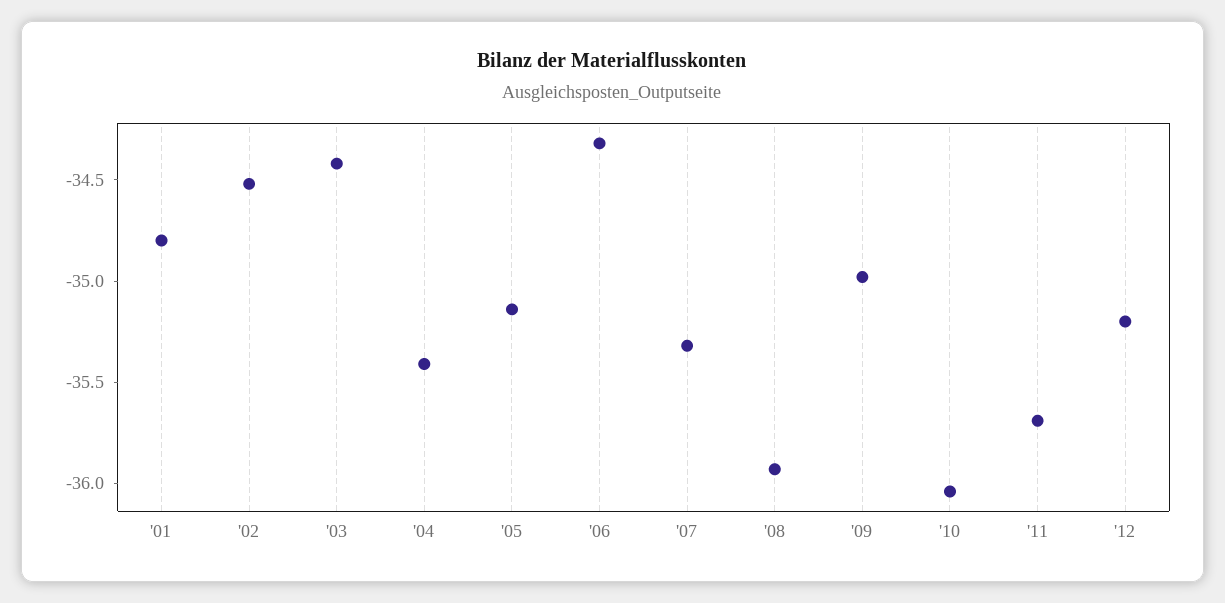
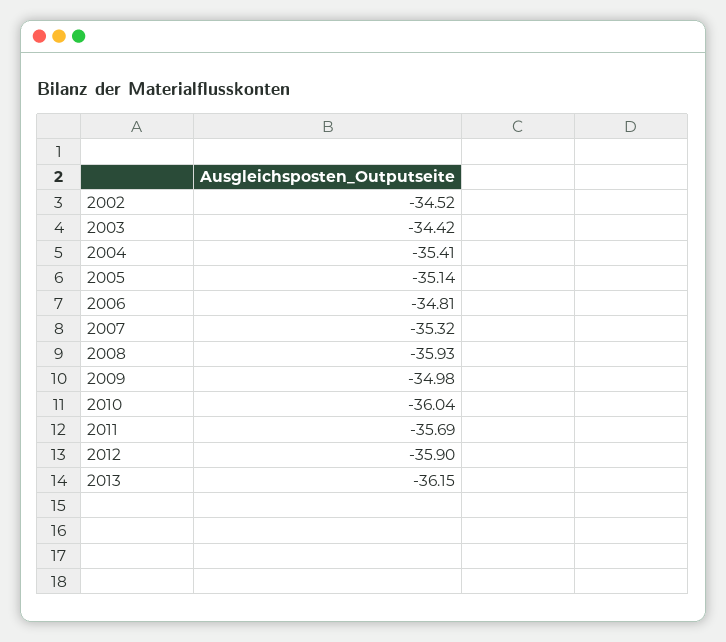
'01: -34.8 -> none
'06: -34.3 -> -34.81
'12: -35.2 -> -35.9
2013: none -> -36.15

